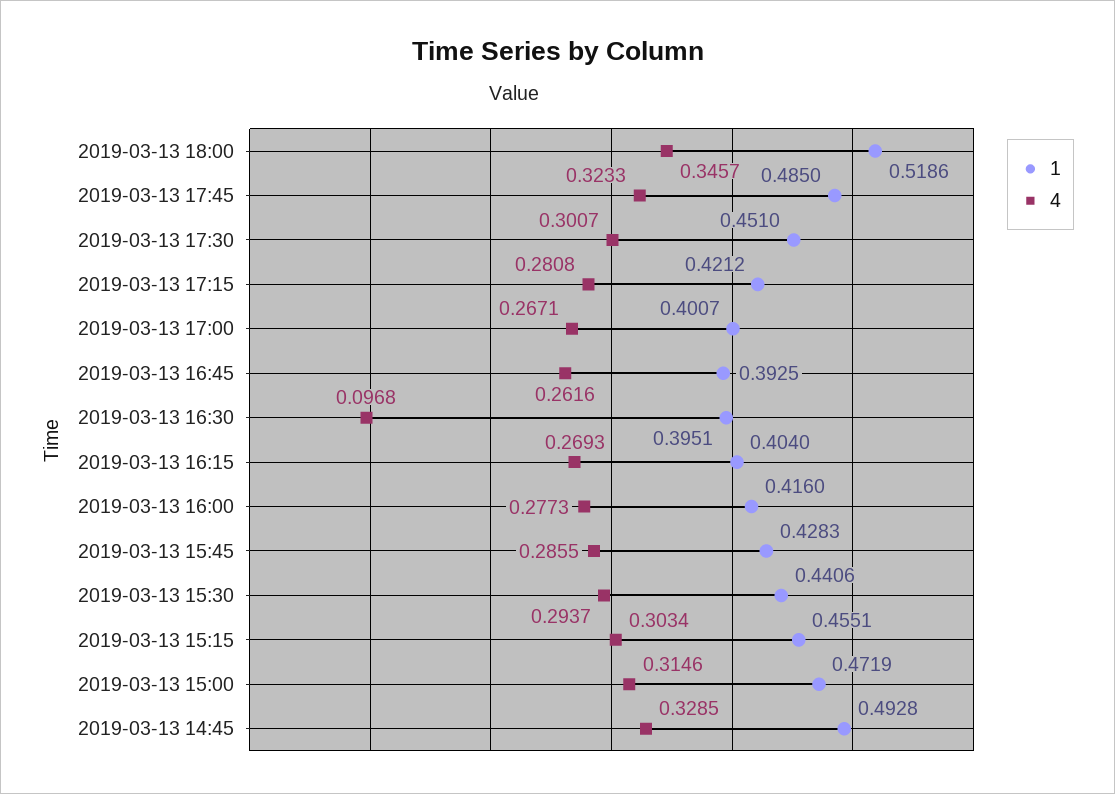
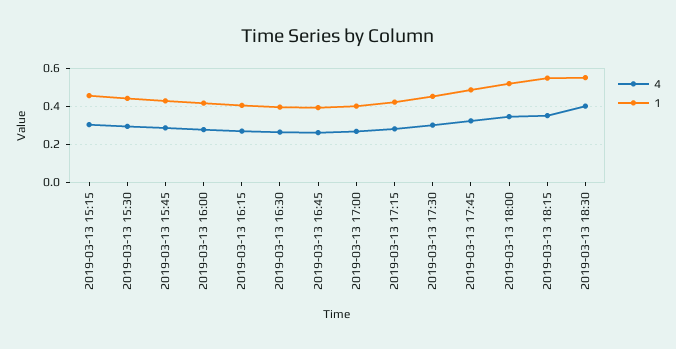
4, 2019-03-13 16:30: 0.0968 -> 0.25
1, 2019-03-13 15:00: 0.4719 -> none
4, 2019-03-13 15:00: 0.3146 -> none
1, 2019-03-13 14:45: 0.4928 -> none
4, 2019-03-13 14:45: 0.3285 -> none
4, 2019-03-13 18:15: none -> 0.35
1, 2019-03-13 18:15: none -> 0.55
4, 2019-03-13 18:30: none -> 0.4
1, 2019-03-13 18:30: none -> 0.55

